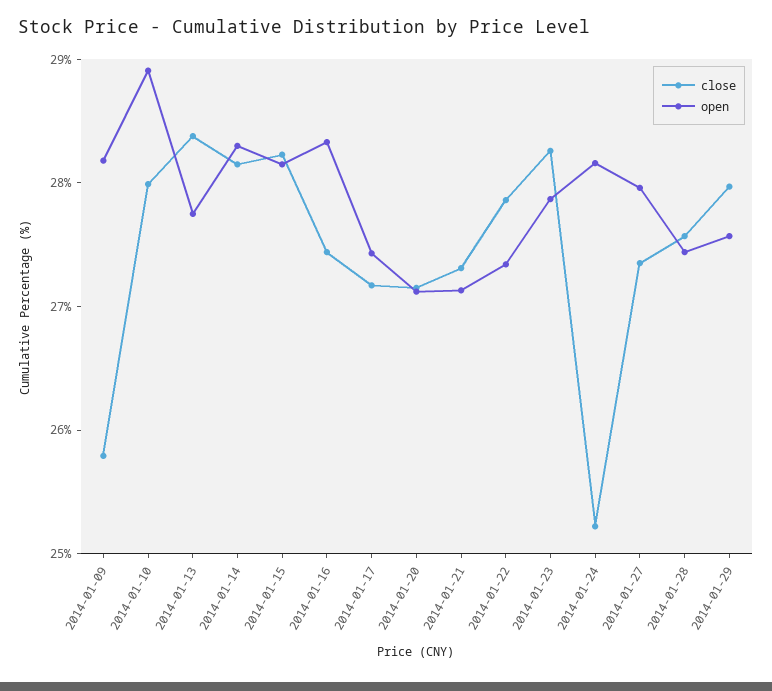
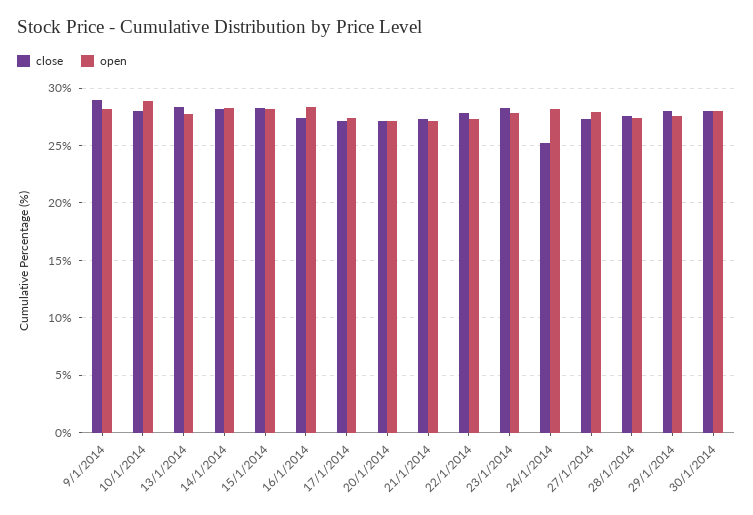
close, 2014-01-09: 25.8 -> 29
close, 30/1/2014: none -> 28
open, 30/1/2014: none -> 28

